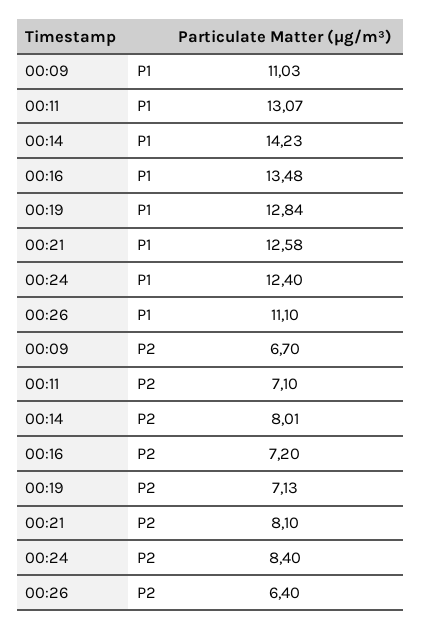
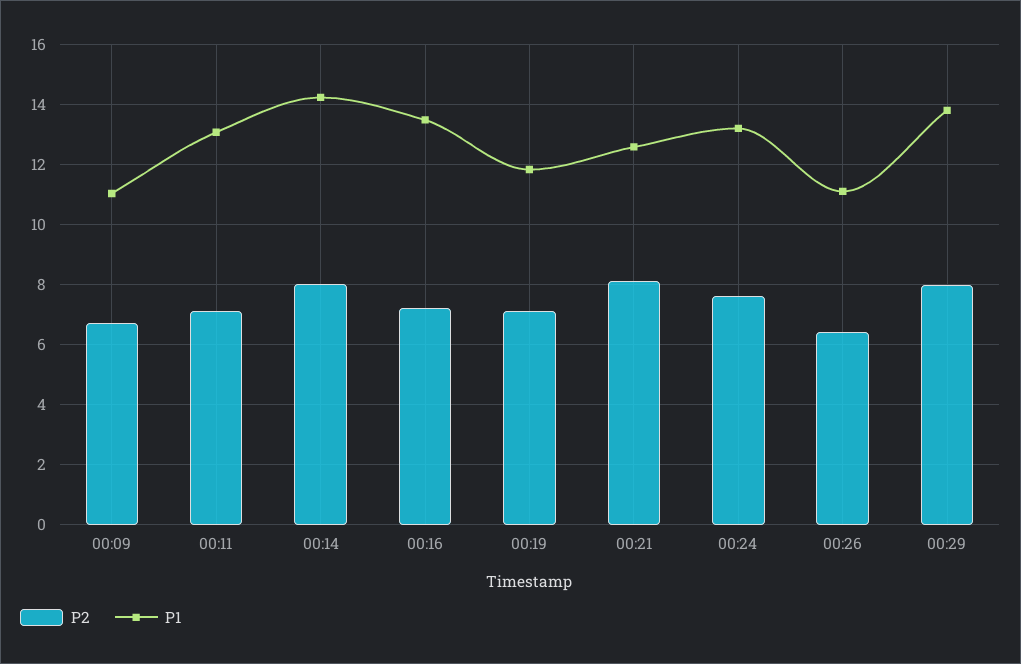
P1, 00:19: 12.84 -> 11.8
P1, 00:24: 12.4 -> 13.2
P2, 00:24: 8.4 -> 7.6
P2, 00:29: none -> 8
P1, 00:29: none -> 13.8

